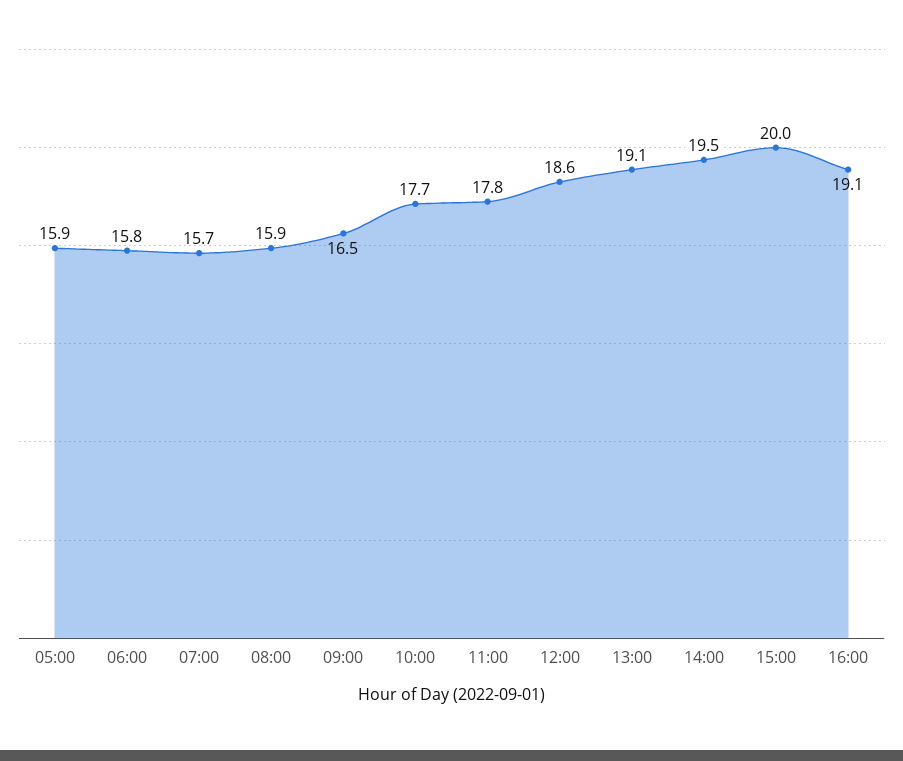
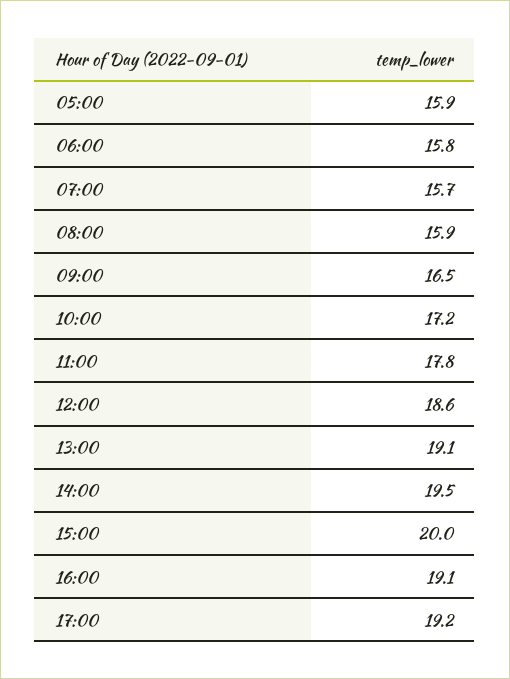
10:00: 17.7 -> 17.2
17:00: none -> 19.2

